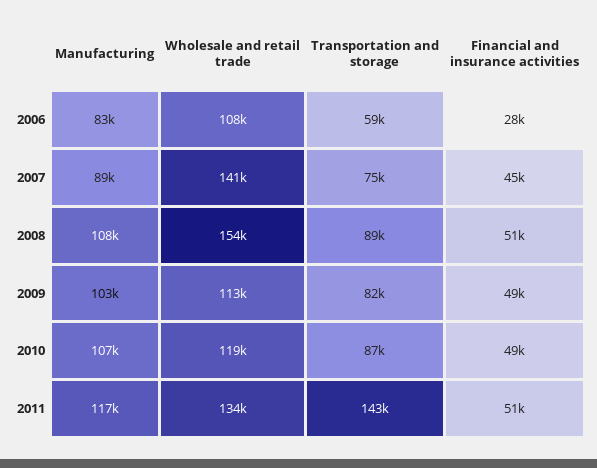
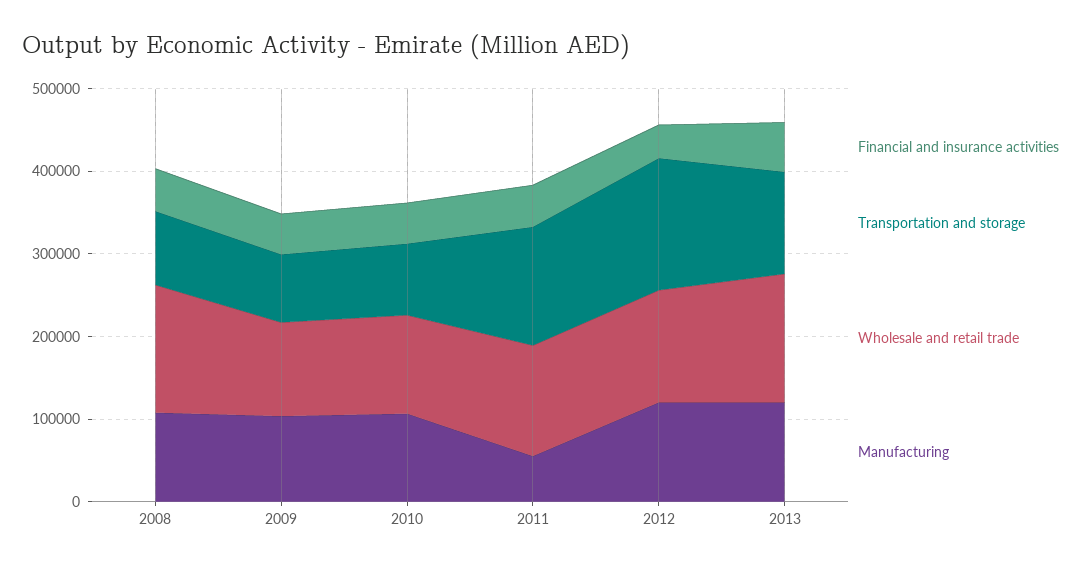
Manufacturing, 2006: 83000 -> none
Wholesale and retail trade, 2006: 108000 -> none
Transportation and storage, 2006: 59000 -> none
Financial and insurance activities, 2006: 28000 -> none
Manufacturing, 2007: 89000 -> none
Wholesale and retail trade, 2007: 141000 -> none
Transportation and storage, 2007: 75000 -> none
Financial and insurance activities, 2007: 45000 -> none
Manufacturing, 2011: 117000 -> 60000
Financial and insurance activities, 2012: none -> 40000
Transportation and storage, 2012: none -> 160000
Wholesale and retail trade, 2012: none -> 140000
Manufacturing, 2012: none -> 120000
Financial and insurance activities, 2013: none -> 60000
Transportation and storage, 2013: none -> 120000
Wholesale and retail trade, 2013: none -> 160000
Manufacturing, 2013: none -> 120000

